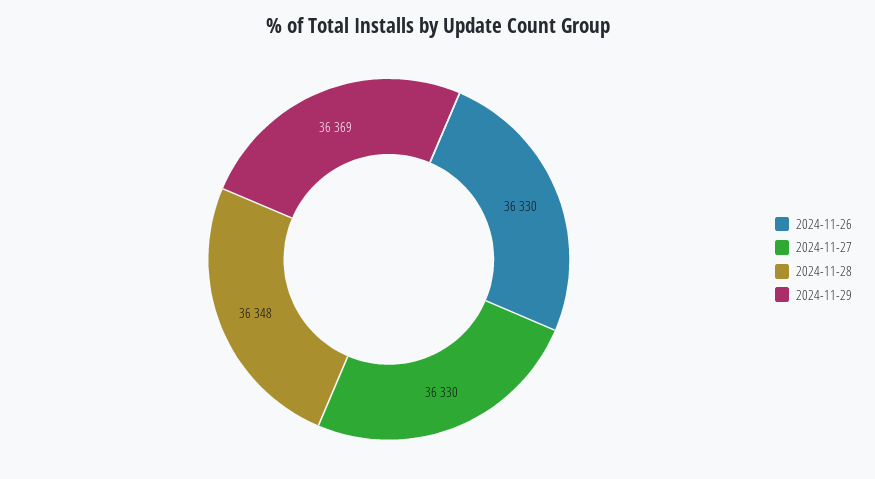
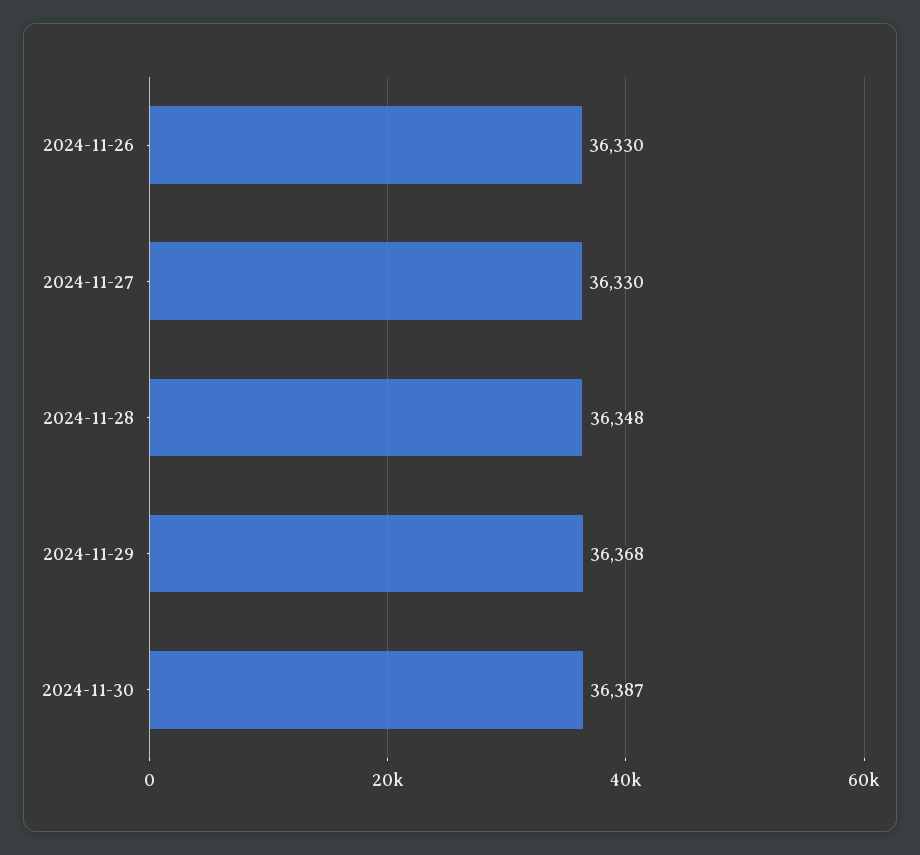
2024-11-29: 36369 -> 36368
2024-11-30: none -> 36387

